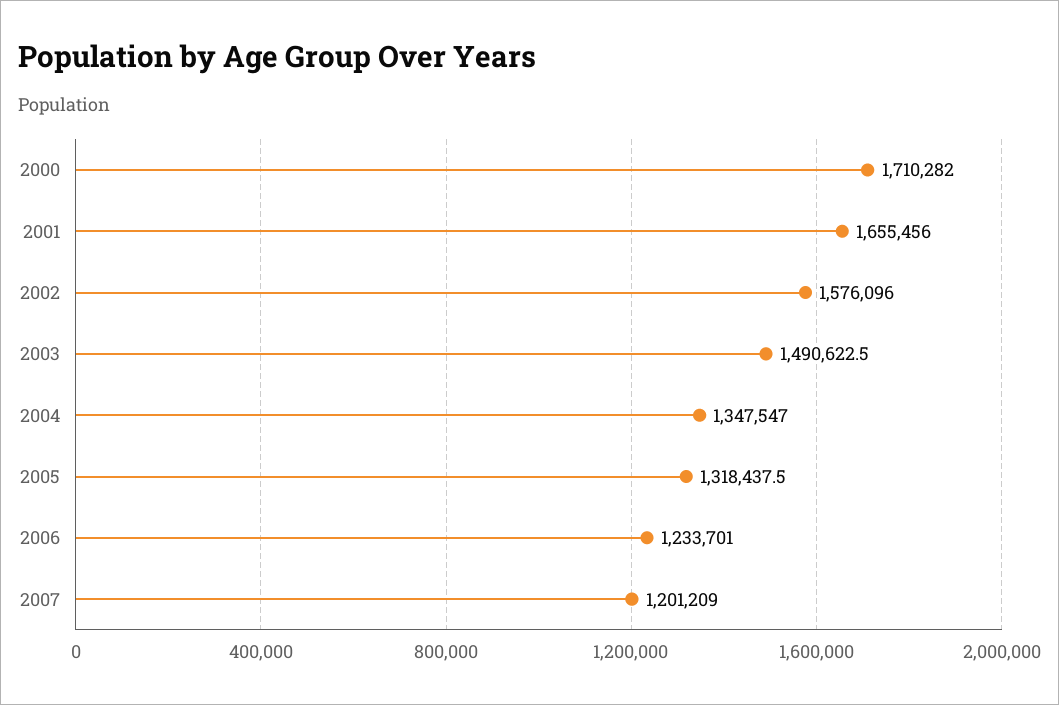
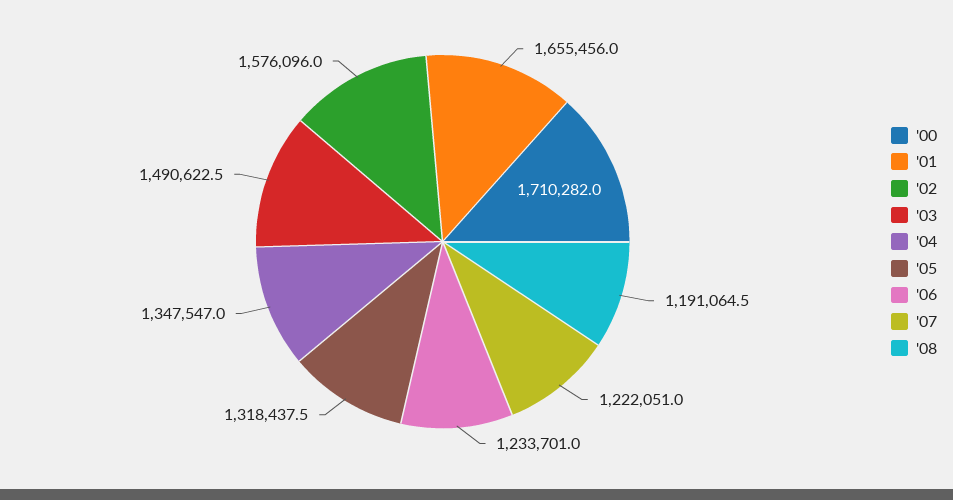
2007: 1201209 -> 1222051
'08: none -> 1191064.5

